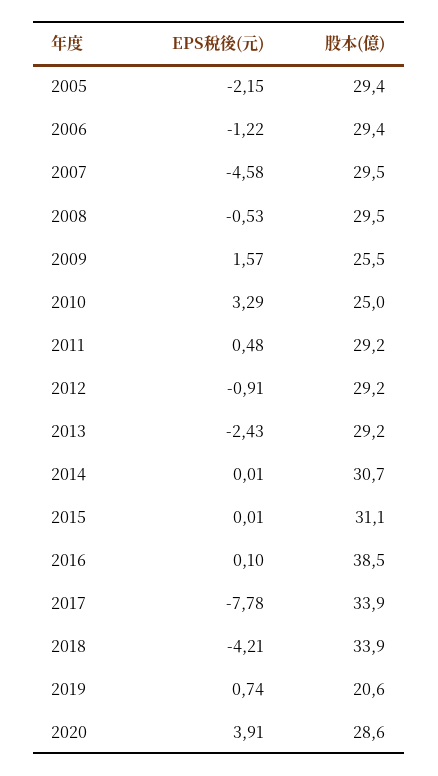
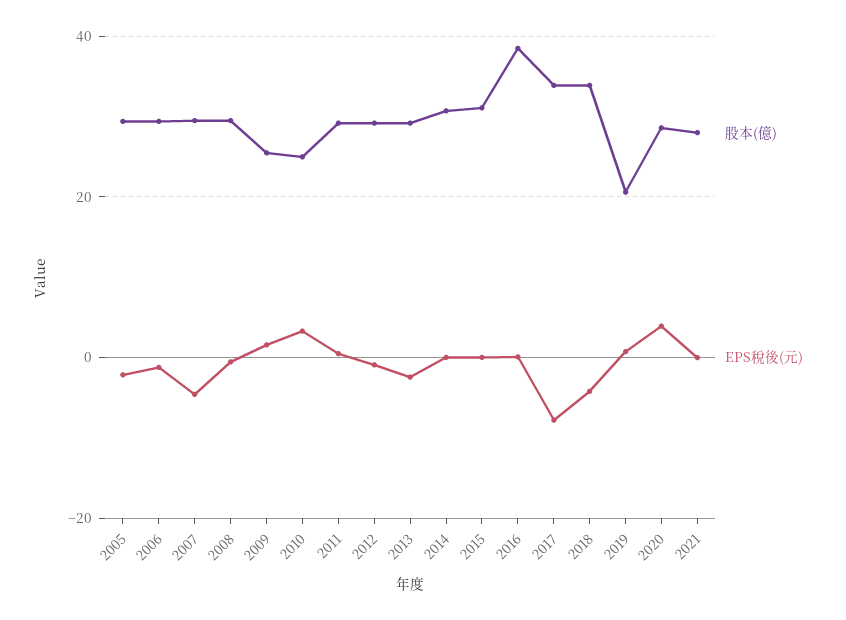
股本(億), 2021: none -> 28
EPS稅後(元), 2021: none -> 0

